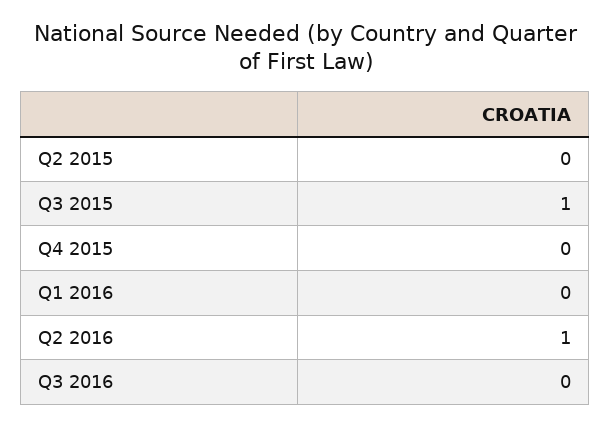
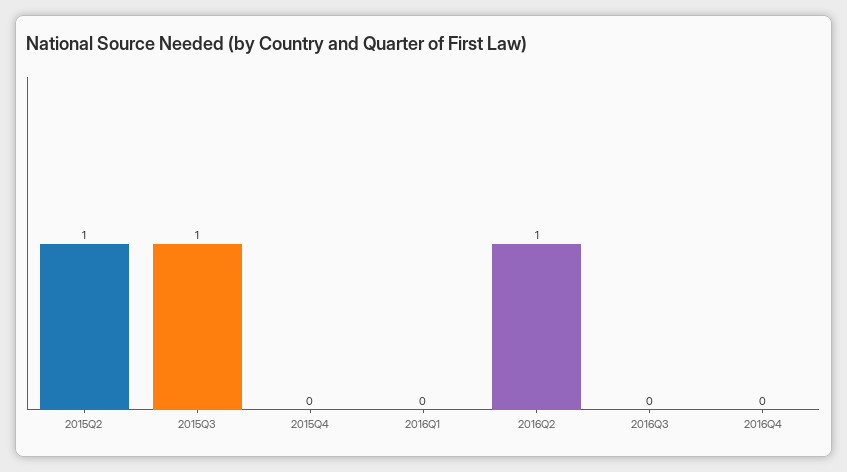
Q2 2015: 0 -> 1
2016Q4: none -> 0

